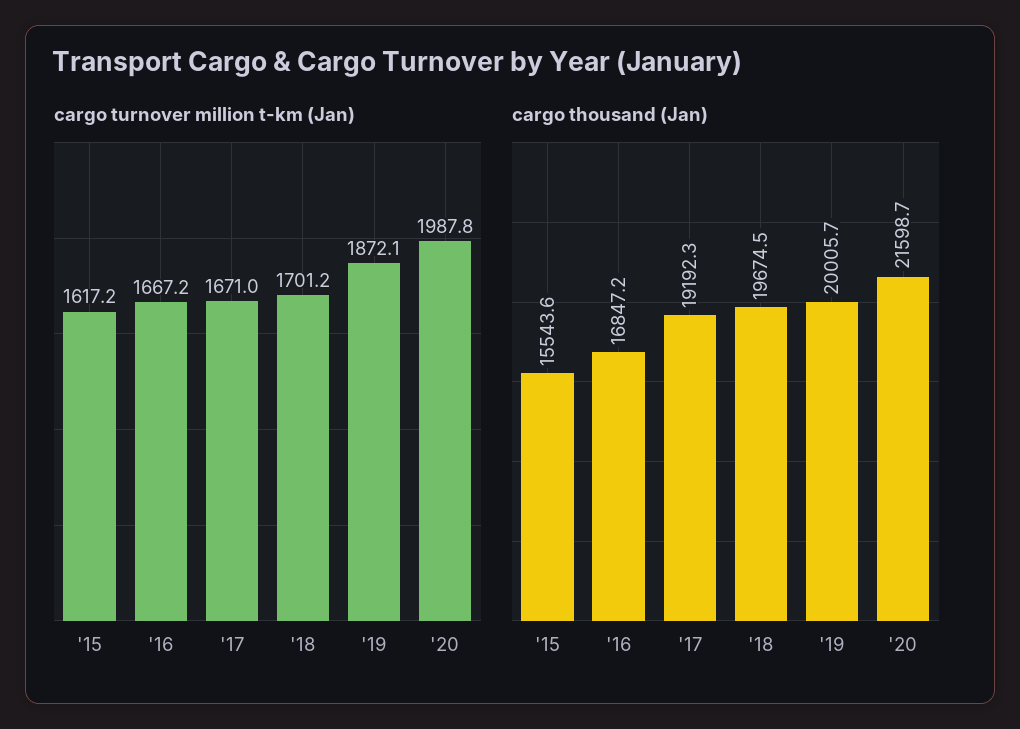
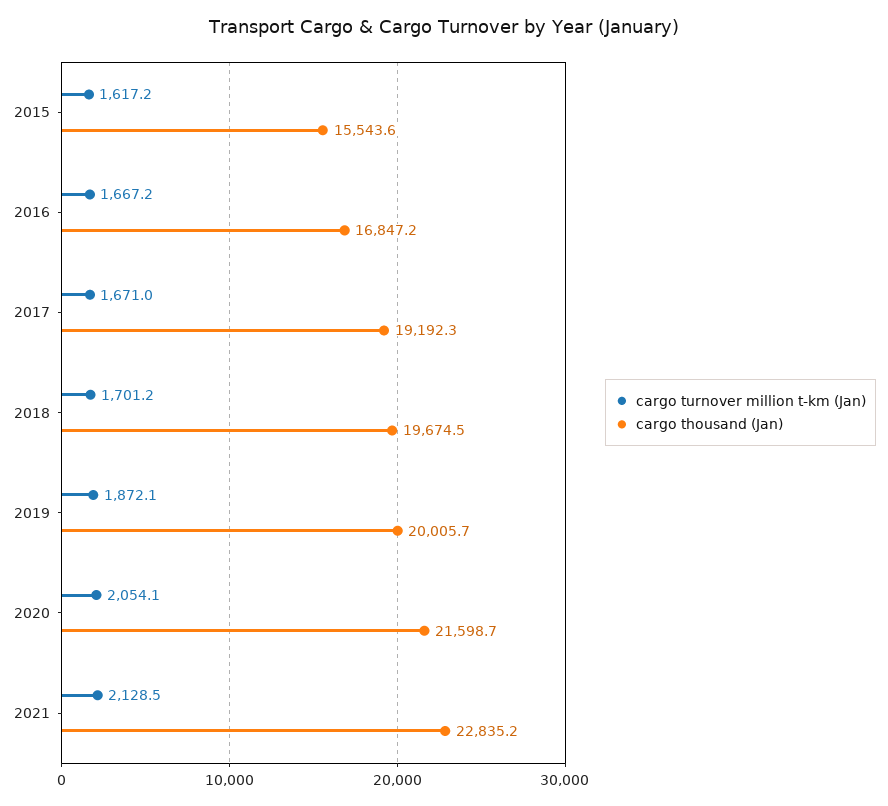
cargo turnover million t-km (Jan), '20: 1987.8 -> 2054.1
cargo turnover million t-km (Jan), 2021: none -> 2128.5
cargo thousand (Jan), 2021: none -> 22835.2

